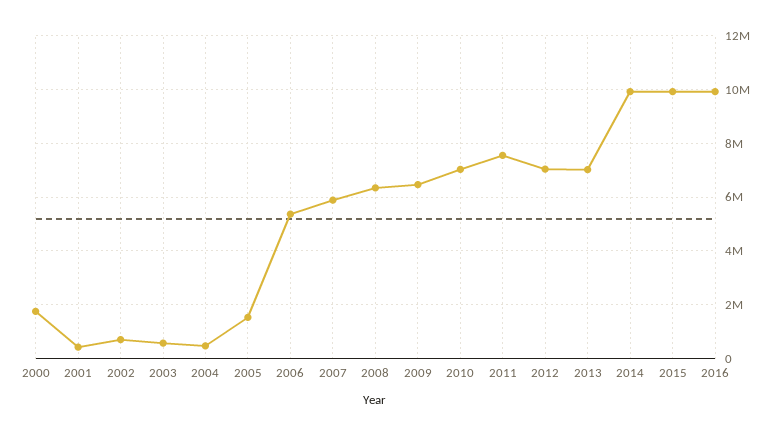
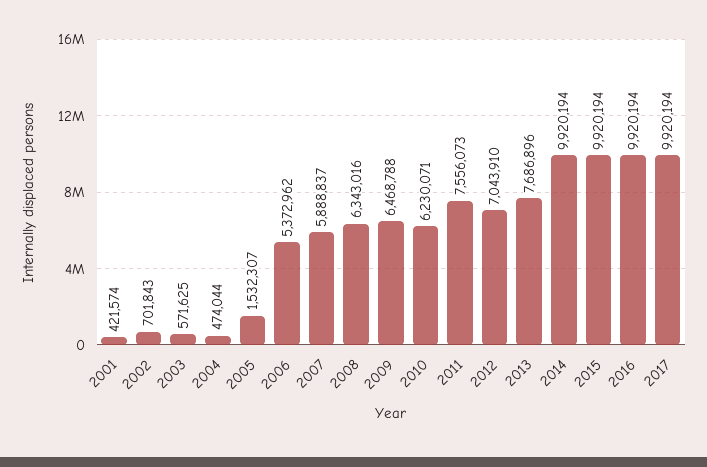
2000: 1750000 -> none
2010: 7000000 -> 6230071
2013: 7000000 -> 7686896
2017: none -> 9920194

